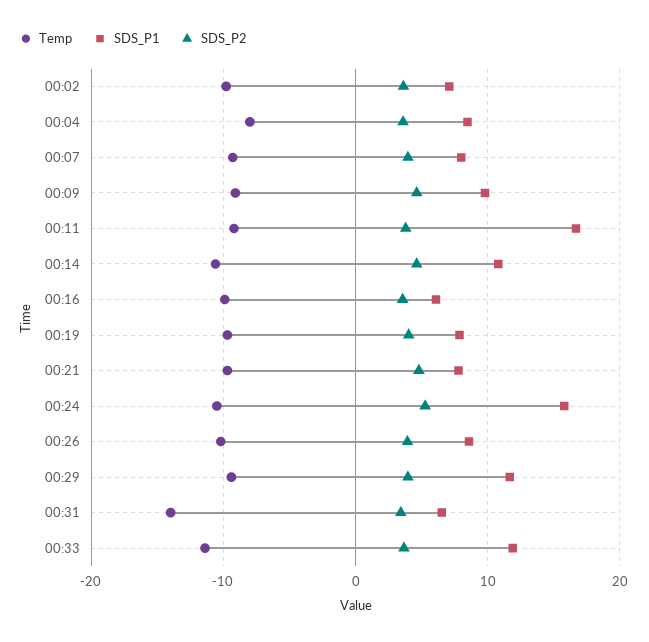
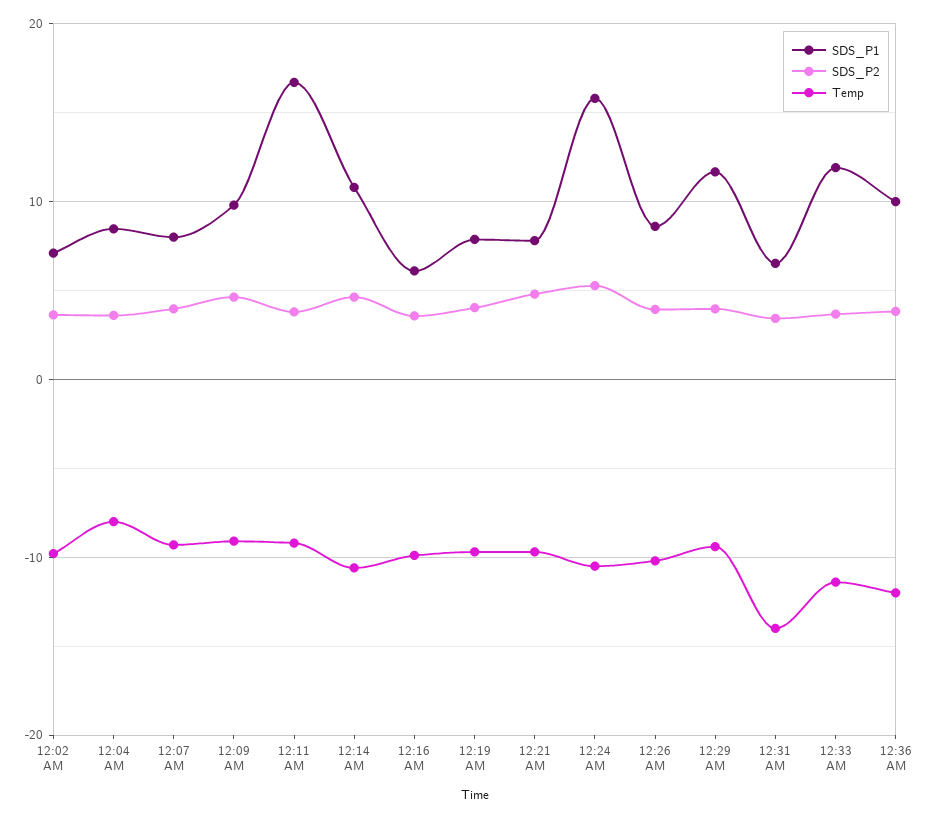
SDS_P1, 12:36 AM: none -> 10
SDS_P2, 12:36 AM: none -> 4
Temp, 12:36 AM: none -> -12

